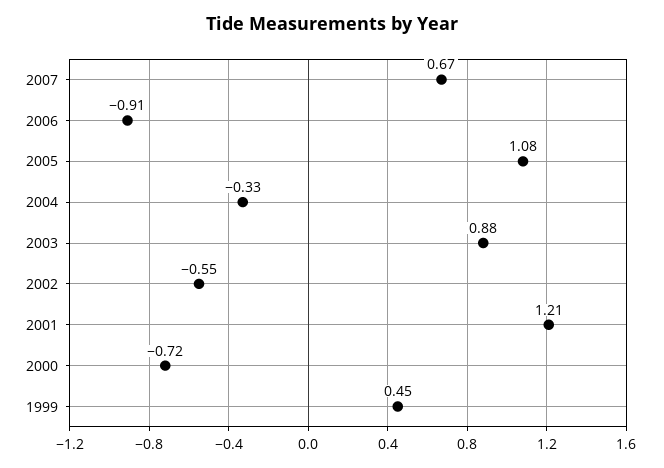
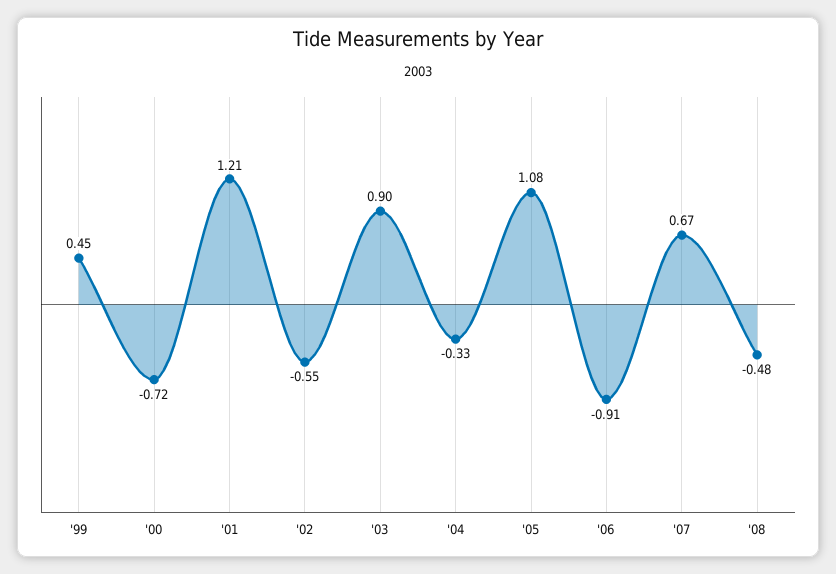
2003: 0.88 -> 0.9
'08: none -> -0.48

